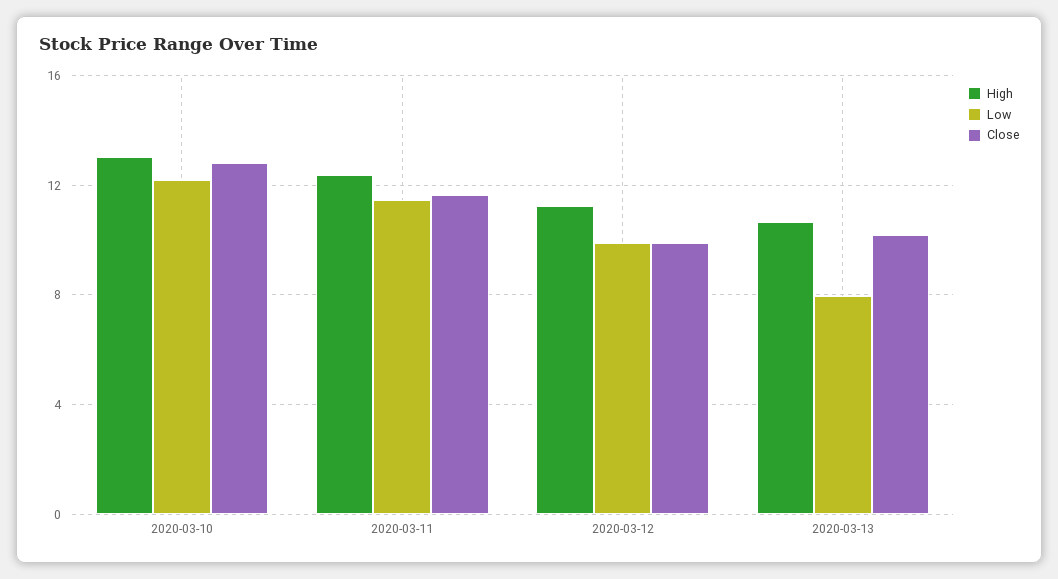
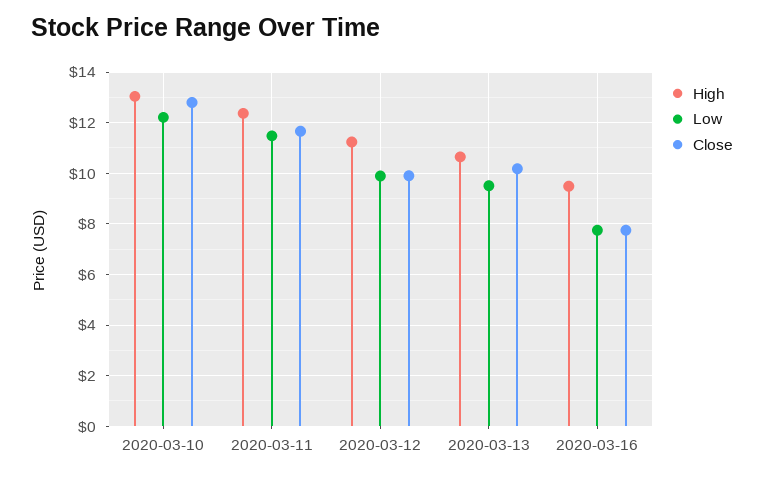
Low, 2020-03-13: 8 -> 9.5
High, 2020-03-16: none -> 9.5
Low, 2020-03-16: none -> 7.75
Close, 2020-03-16: none -> 7.75

